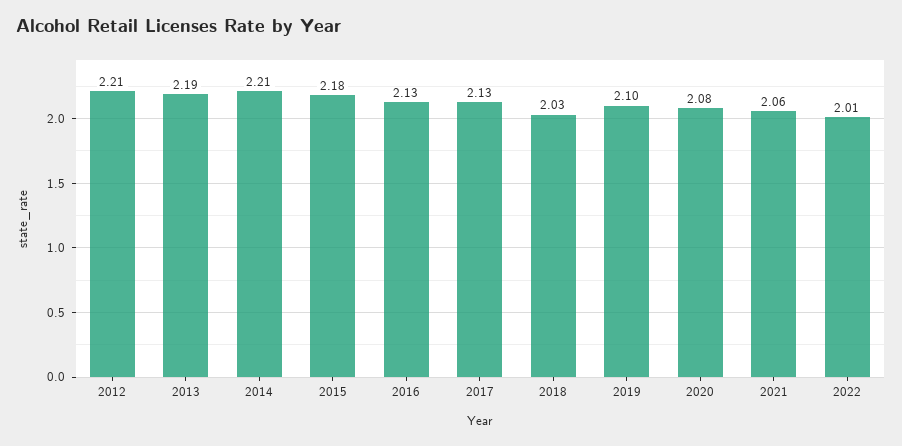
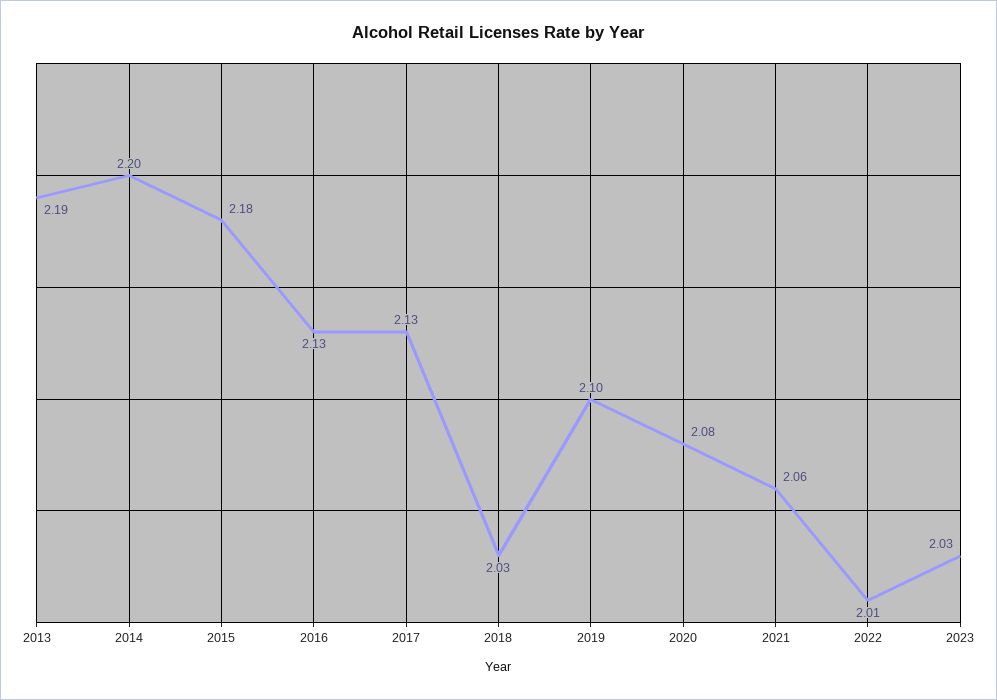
2012: 2.21 -> none
2014: 2.21 -> 2.2
2023: none -> 2.03

